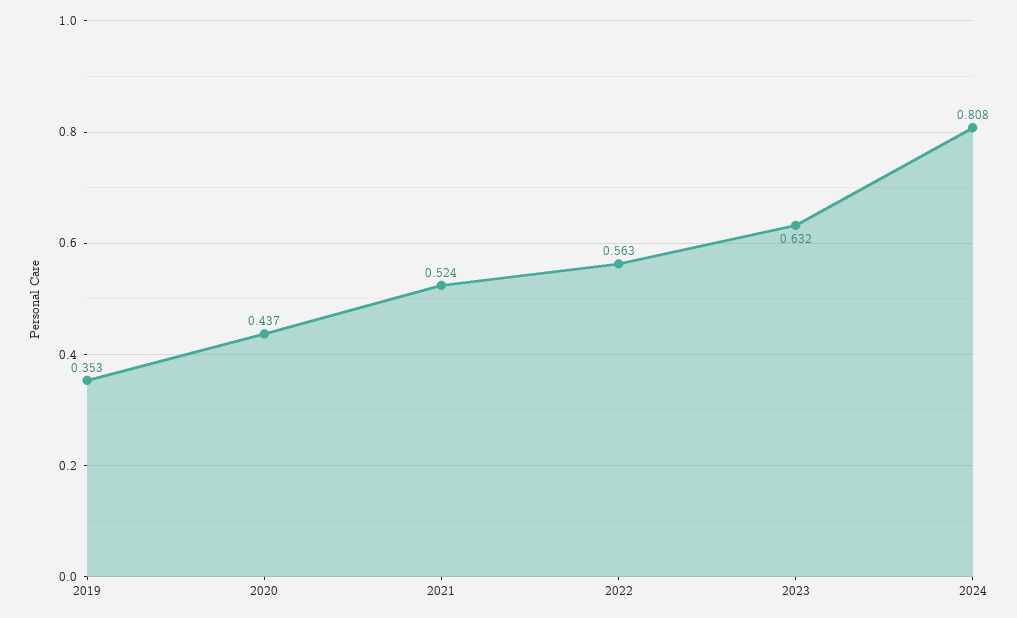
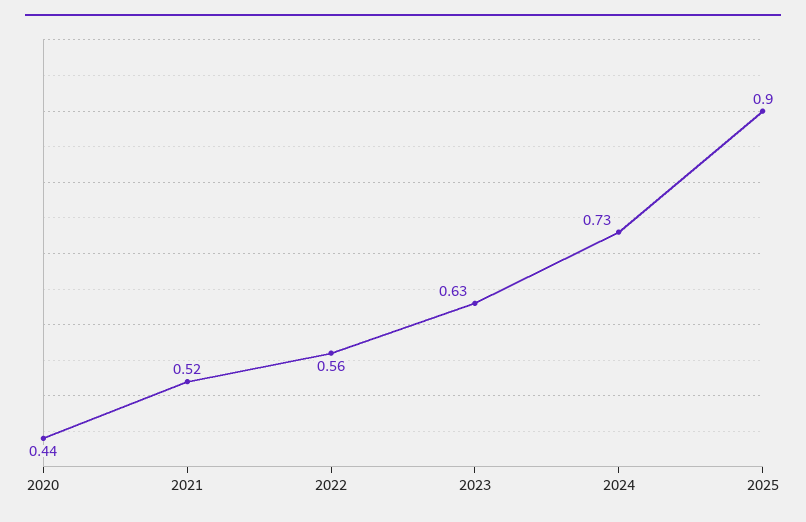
2019: 0.353 -> none
2024: 0.808 -> 0.73
2025: none -> 0.9

